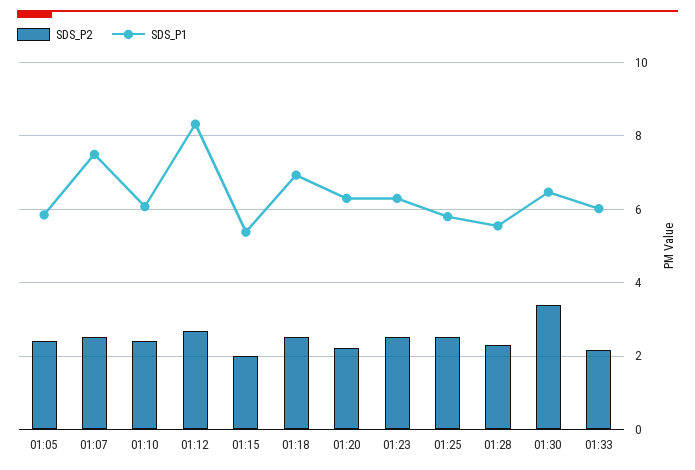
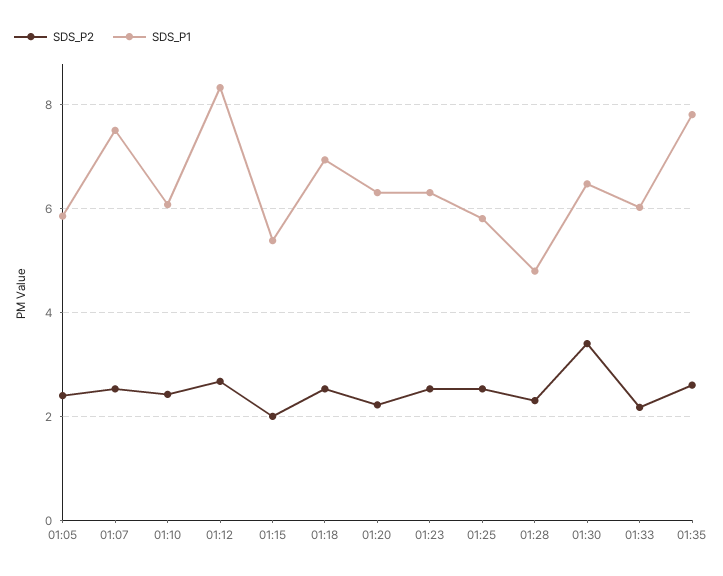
SDS_P1, 01:28: 5.6 -> 4.8
SDS_P2, 01:35: none -> 2.6
SDS_P1, 01:35: none -> 7.8

